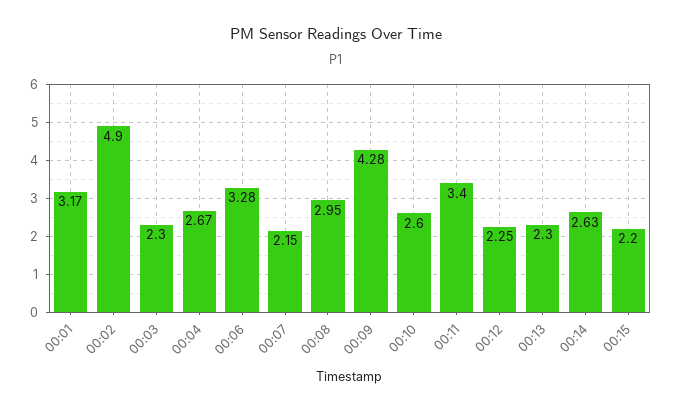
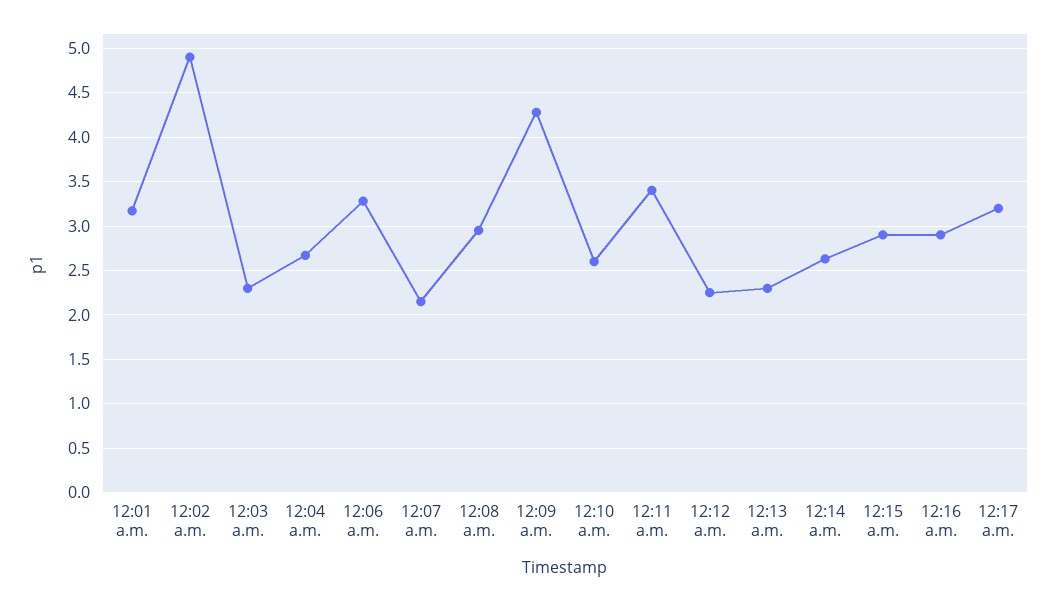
00:15: 2.2 -> 2.9
12:16 a.m.: none -> 2.9
12:17 a.m.: none -> 3.2

